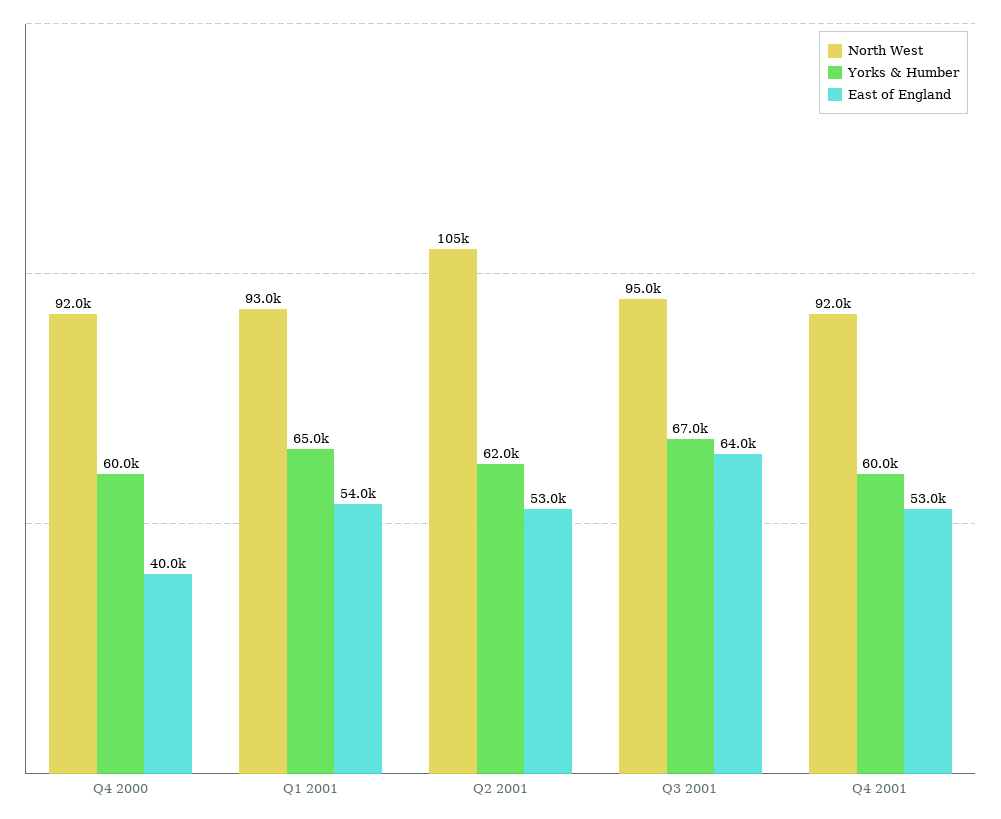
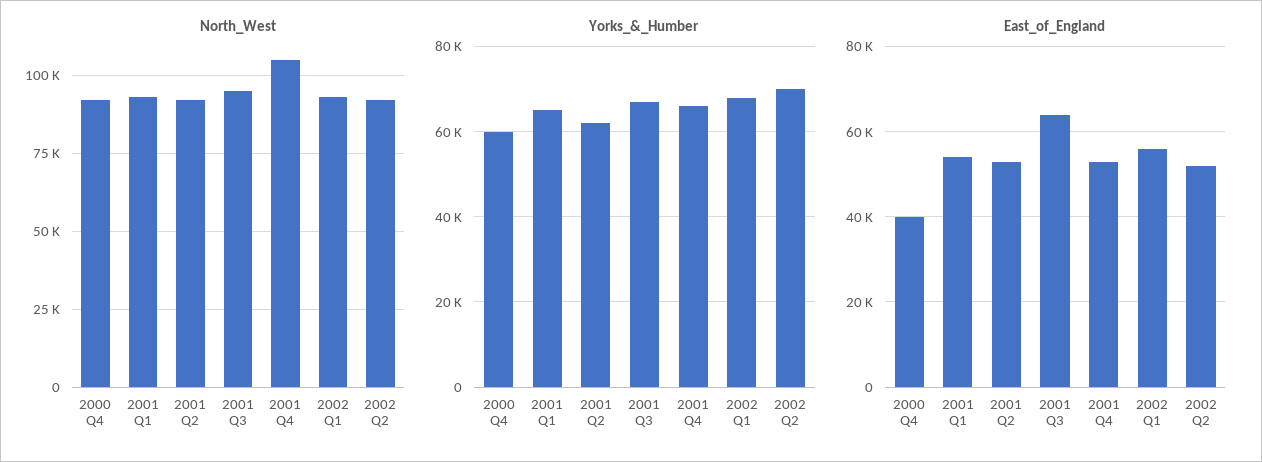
North West, Q2 2001: 105000 -> 92500
North West, Q4 2001: 92000 -> 105000
Yorks & Humber, Q4 2001: 60000 -> 66000
North West, 2002 Q1: none -> 92500
North West, 2002 Q2: none -> 92500
Yorks & Humber, 2002 Q1: none -> 68000
Yorks & Humber, 2002 Q2: none -> 70000
East of England, 2002 Q1: none -> 56000
East of England, 2002 Q2: none -> 52000

